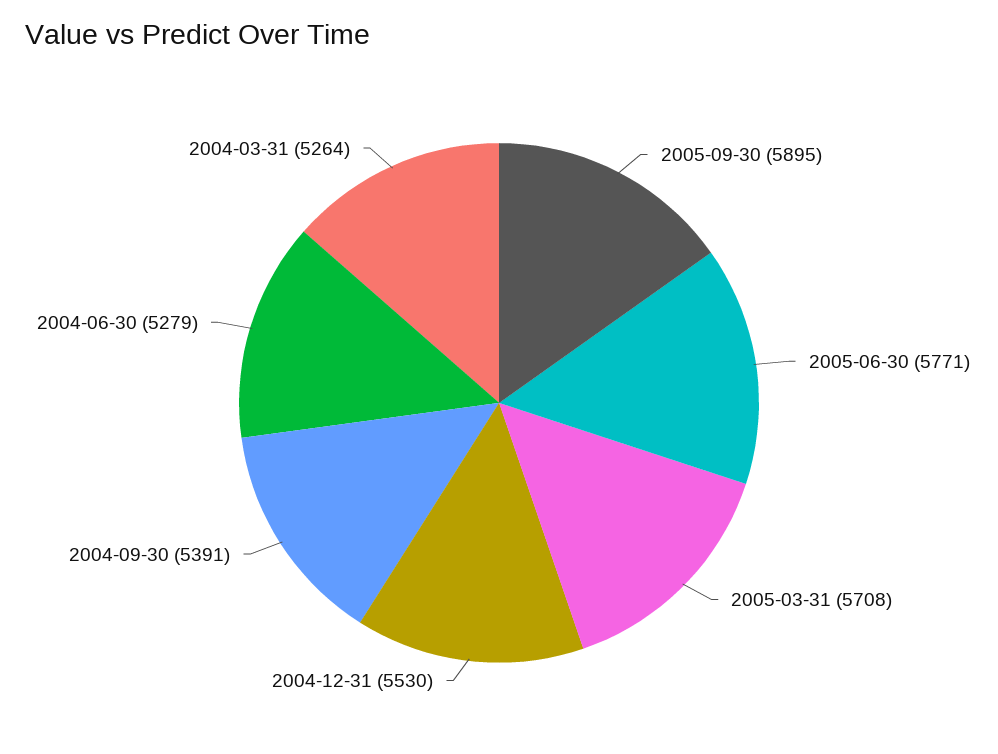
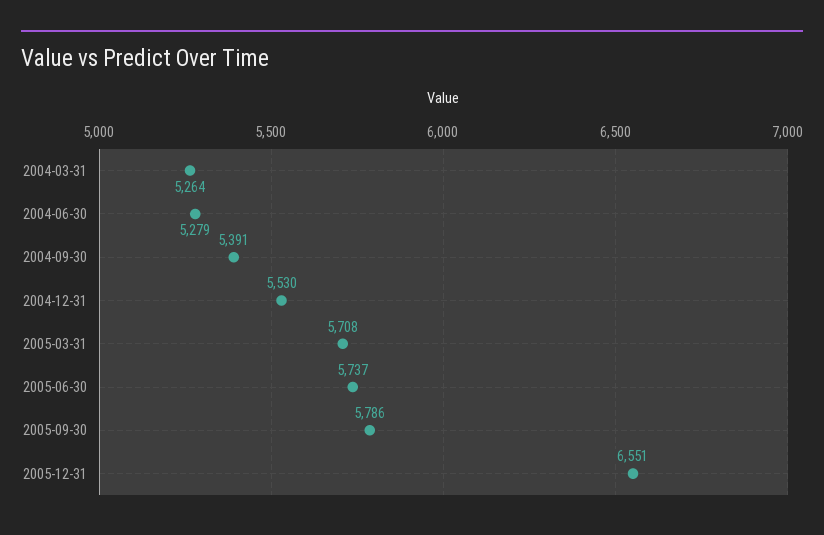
2005-09-30: 5895 -> 5786
2005-06-30: 5771 -> 5737
2005-12-31: none -> 6551

